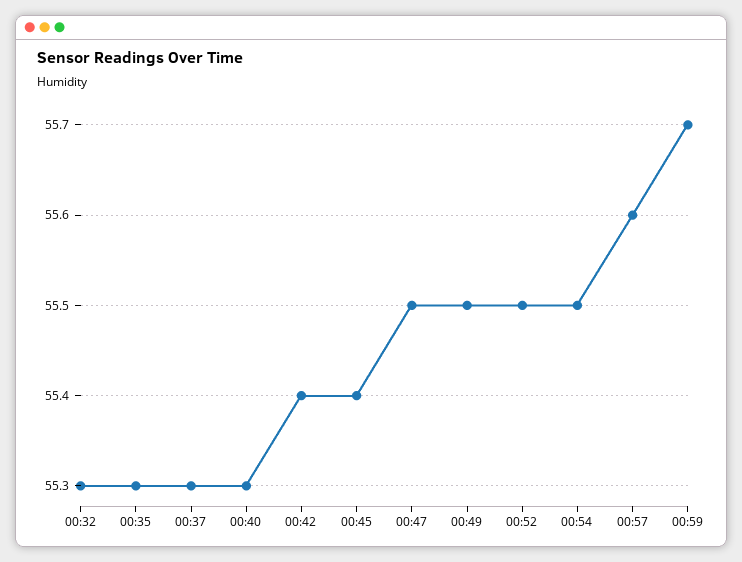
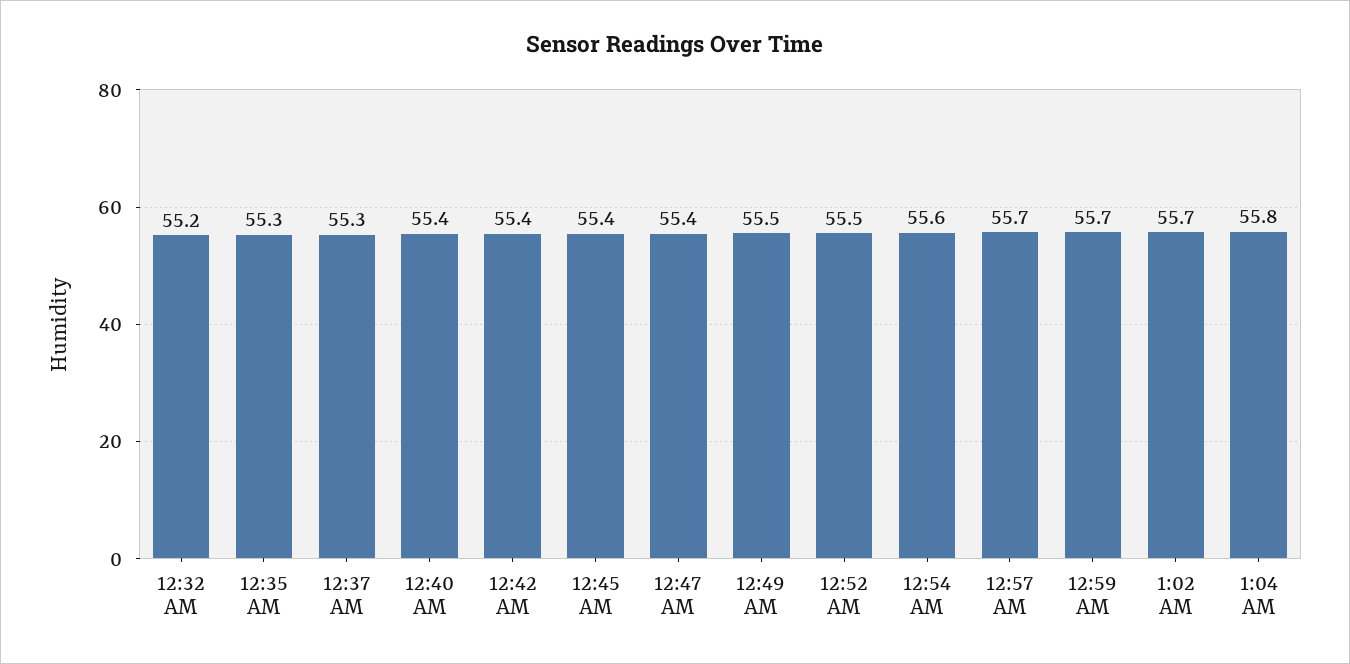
00:32: 55.3 -> 55.2
00:40: 55.3 -> 55.4
00:47: 55.5 -> 55.4
00:54: 55.5 -> 55.6
00:57: 55.6 -> 55.7
1:02 AM: none -> 55.7
1:04 AM: none -> 55.8

